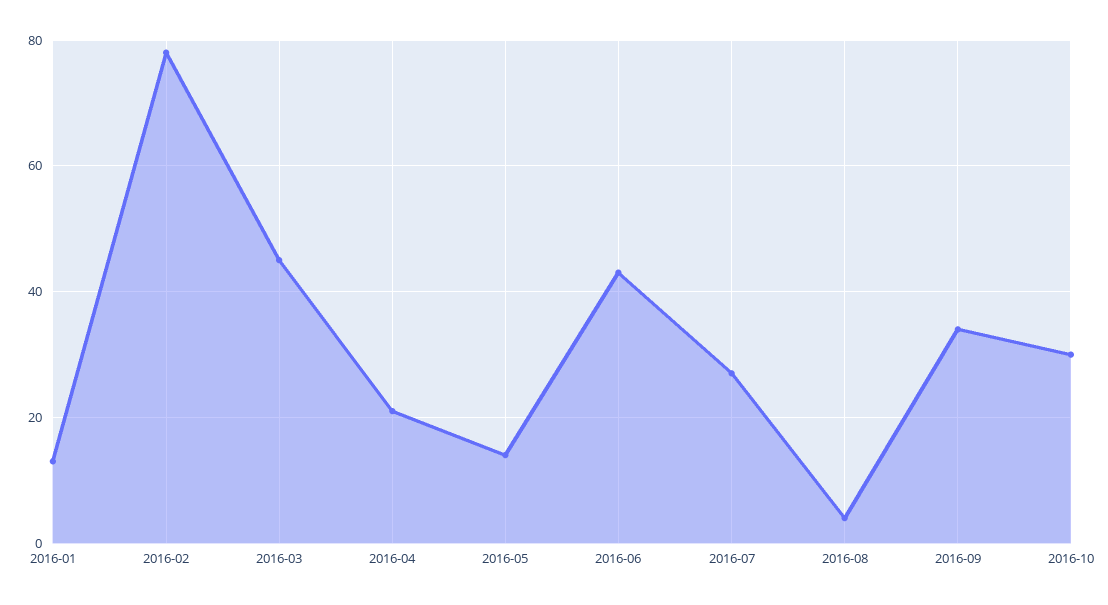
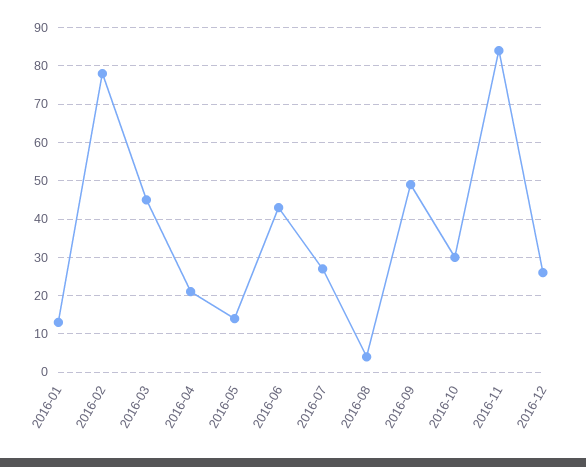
2016-09: 35 -> 50
2016-11: none -> 85
2016-12: none -> 25

